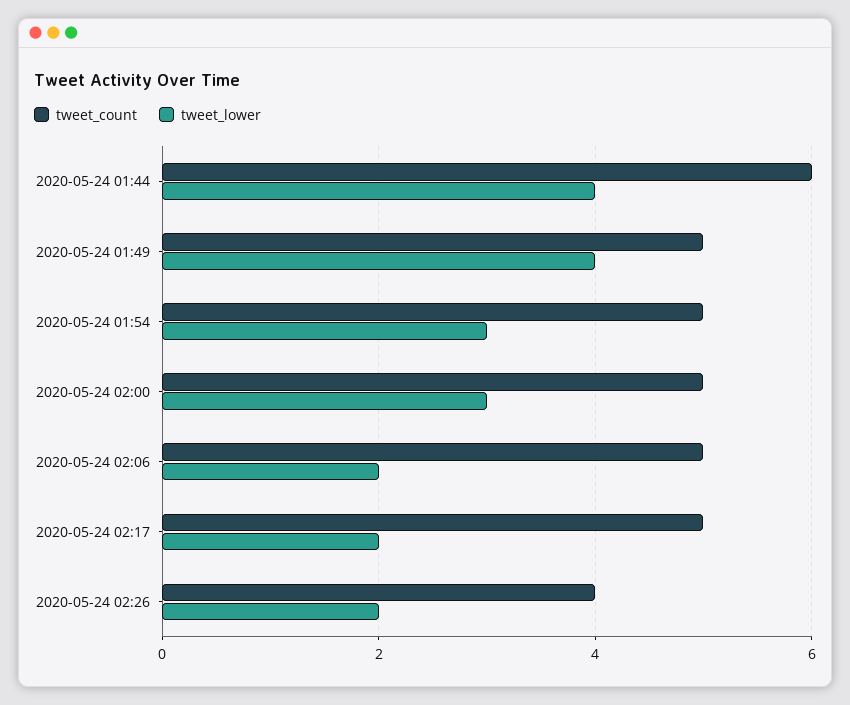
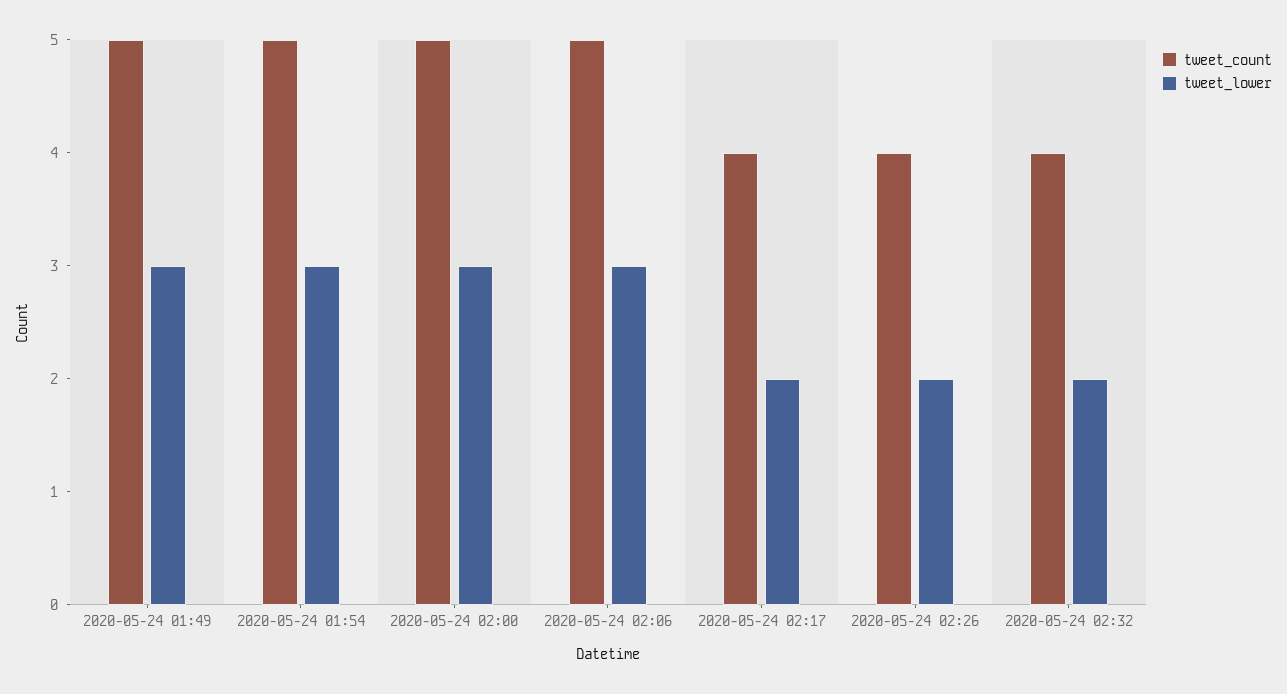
tweet_count, 2020-05-24 01:44: 6 -> none
tweet_lower, 2020-05-24 01:44: 4 -> none
tweet_lower, 2020-05-24 01:49: 4 -> 3
tweet_lower, 2020-05-24 02:06: 2 -> 3
tweet_count, 2020-05-24 02:17: 5 -> 4
tweet_count, 2020-05-24 02:32: none -> 4
tweet_lower, 2020-05-24 02:32: none -> 2

